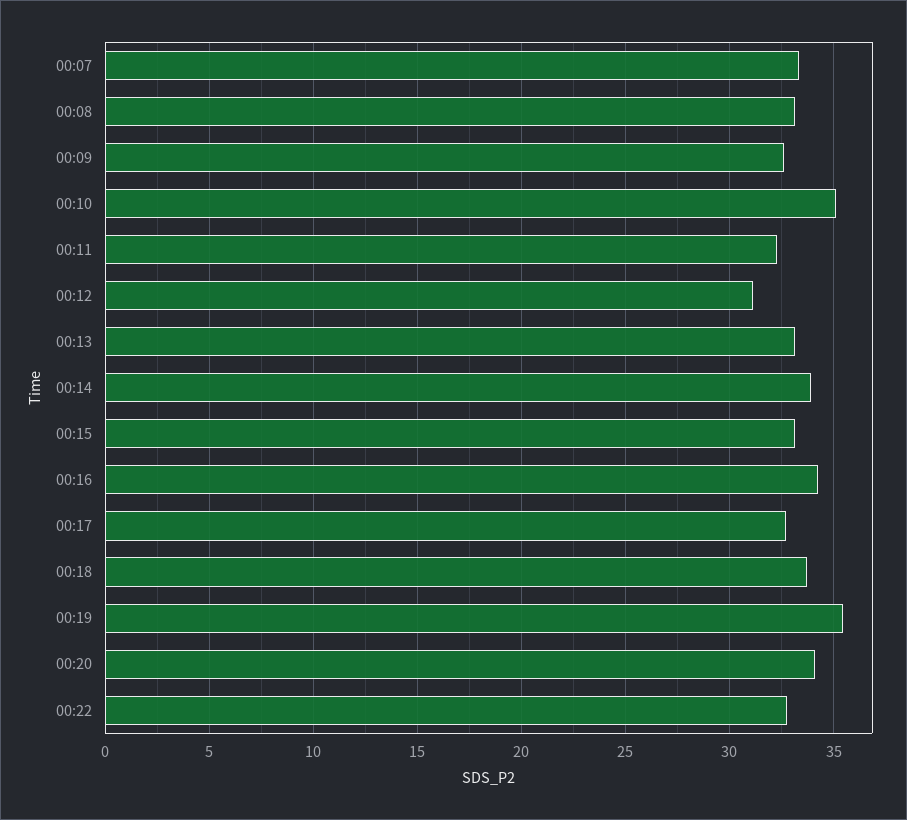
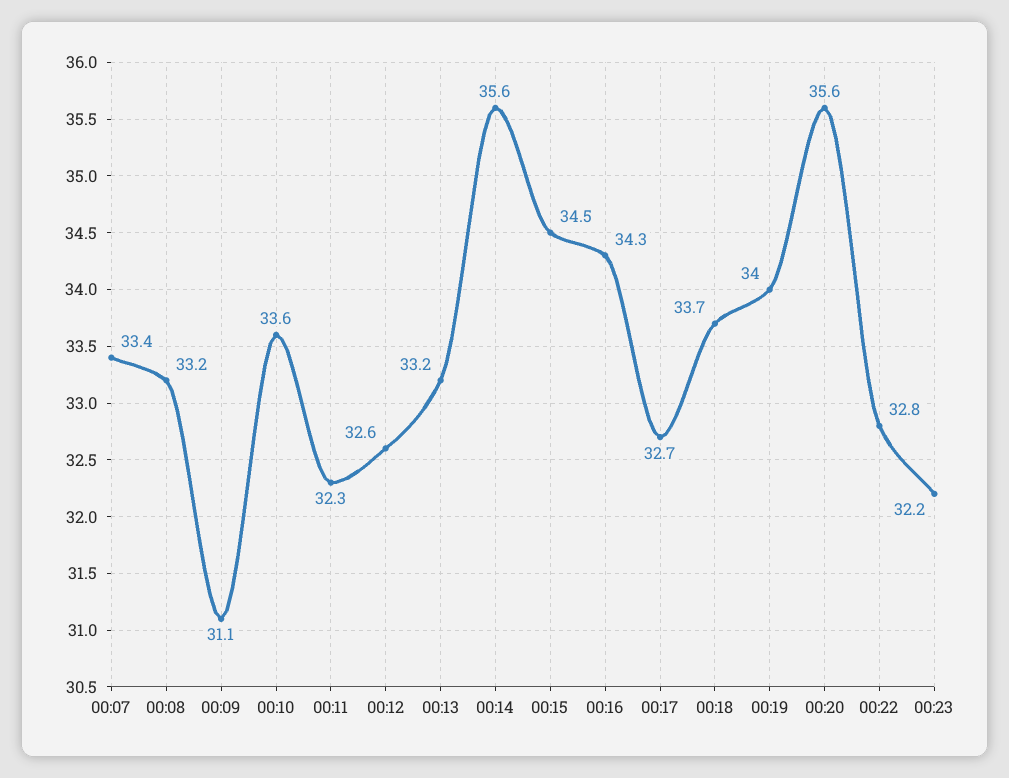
00:09: 32.5 -> 31.1
00:10: 35 -> 33.6
00:12: 31 -> 32.6
00:14: 34 -> 35.6
00:15: 33 -> 34.5
00:19: 35.5 -> 34
00:20: 34 -> 35.6
00:23: none -> 32.2

